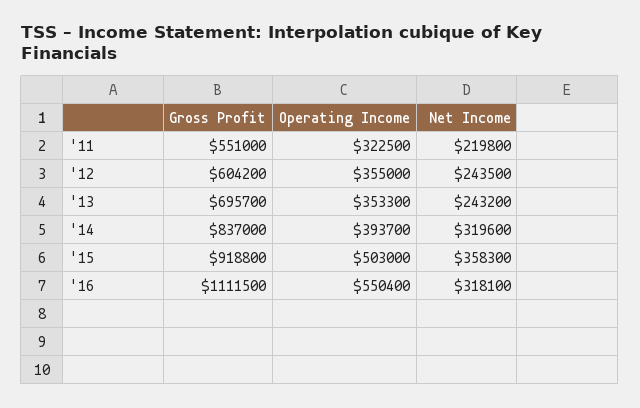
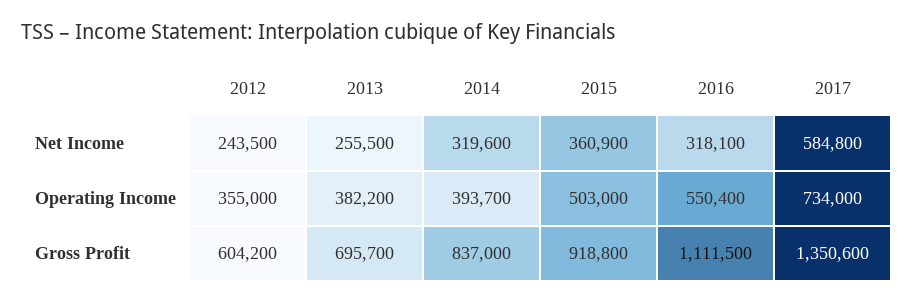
Gross Profit, '11: 551000 -> none
Operating Income, '11: 322500 -> none
Net Income, '11: 219800 -> none
Operating Income, '13: 353300 -> 382200
Net Income, '13: 243200 -> 255500
Net Income, '15: 358300 -> 360900
Net Income, 2017: none -> 584800
Operating Income, 2017: none -> 734000
Gross Profit, 2017: none -> 1350600

